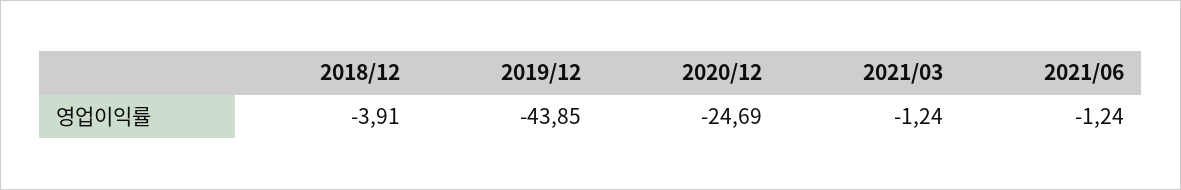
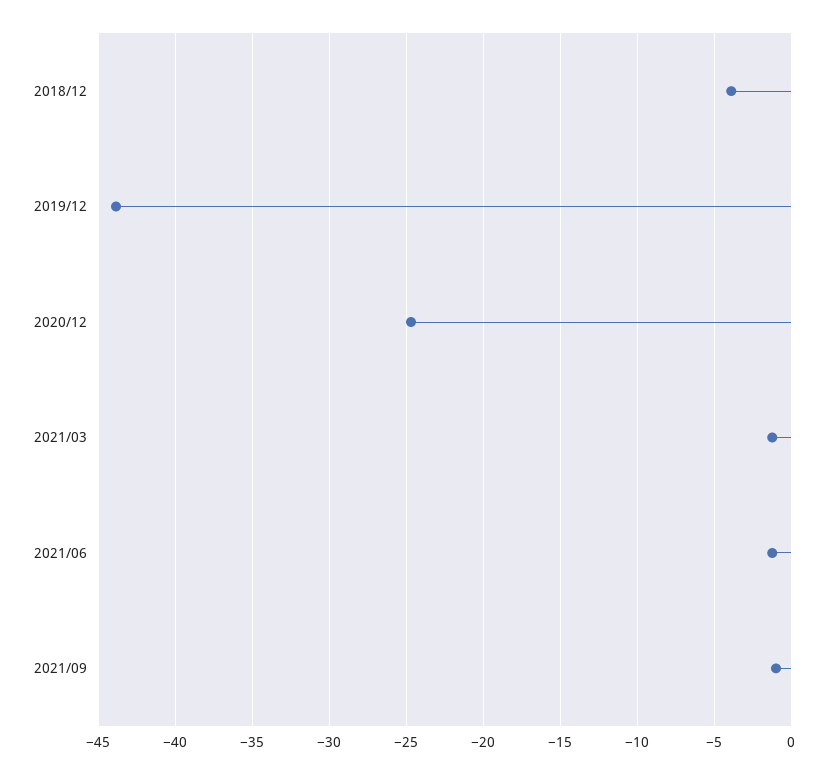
2021/09: none -> -1

